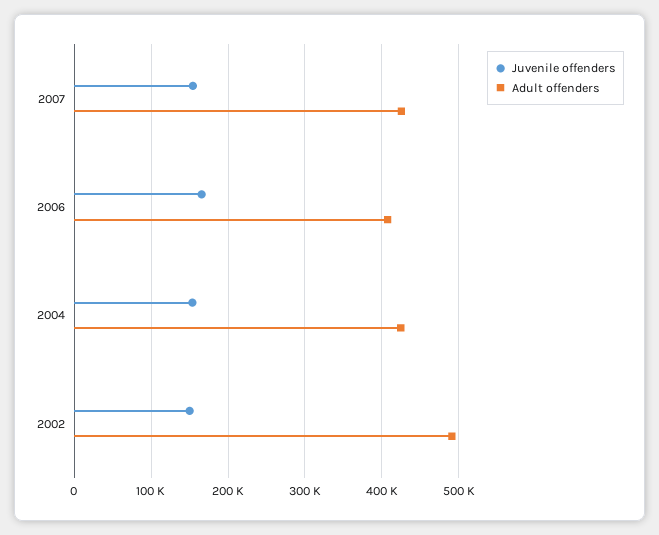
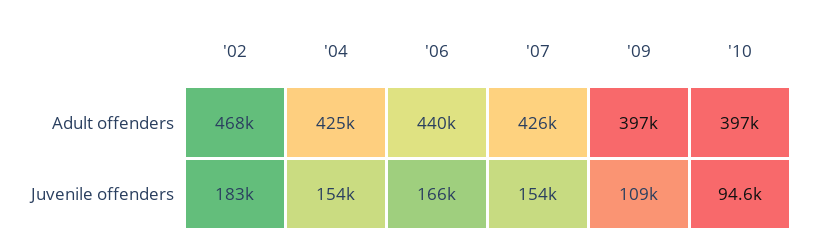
Adult offenders, 2006: 410000 -> 440000
Juvenile offenders, 2002: 150000 -> 183000
Adult offenders, 2002: 490000 -> 468000
Adult offenders, '09: none -> 397000
Adult offenders, '10: none -> 397000
Juvenile offenders, '09: none -> 109000
Juvenile offenders, '10: none -> 94600

